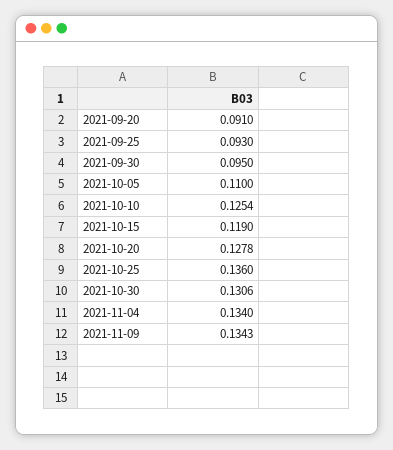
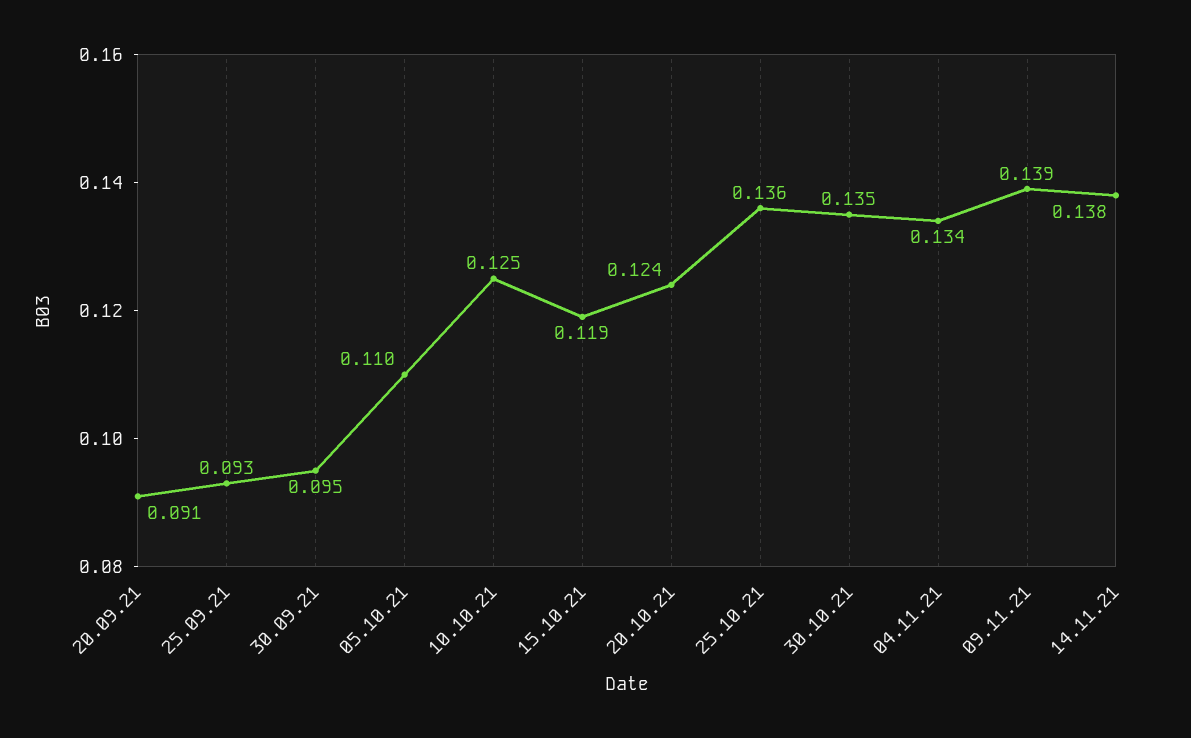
2021-10-20: 0.1278 -> 0.124
2021-10-30: 0.1306 -> 0.135
2021-11-09: 0.1343 -> 0.139
14.11.21: none -> 0.138

